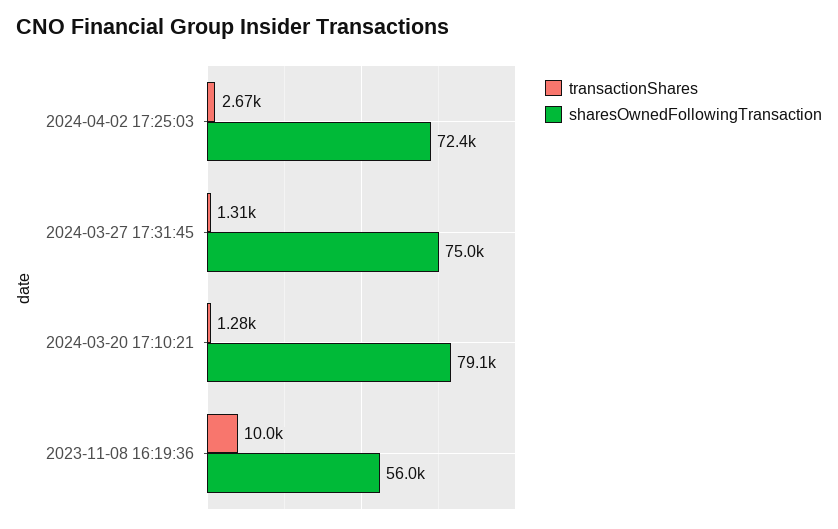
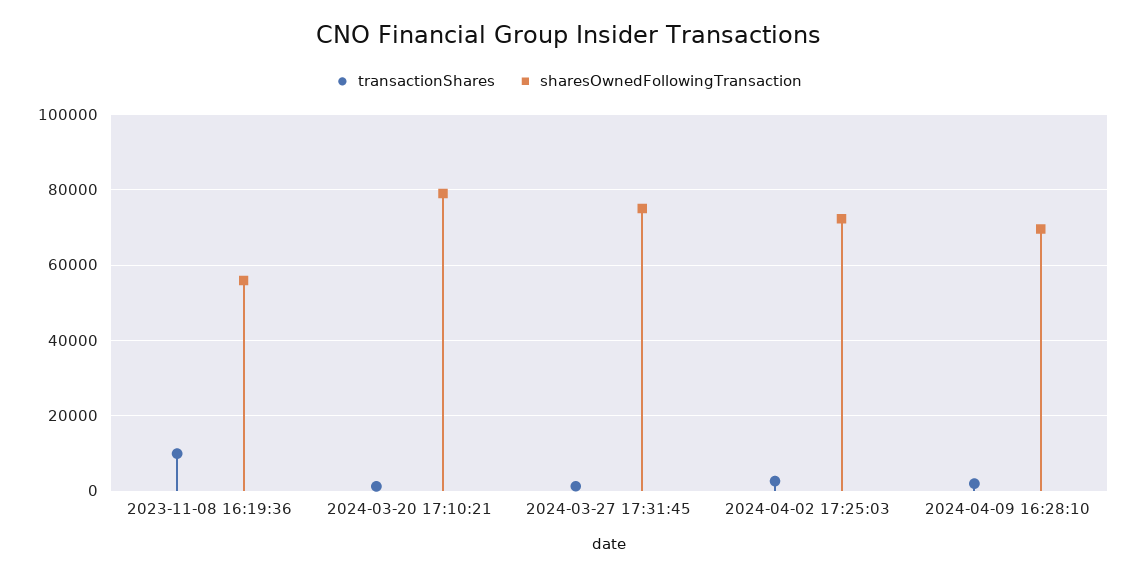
transactionShares, 2024-04-09 16:28:10: none -> 2000
sharesOwnedFollowingTransaction, 2024-04-09 16:28:10: none -> 70000

